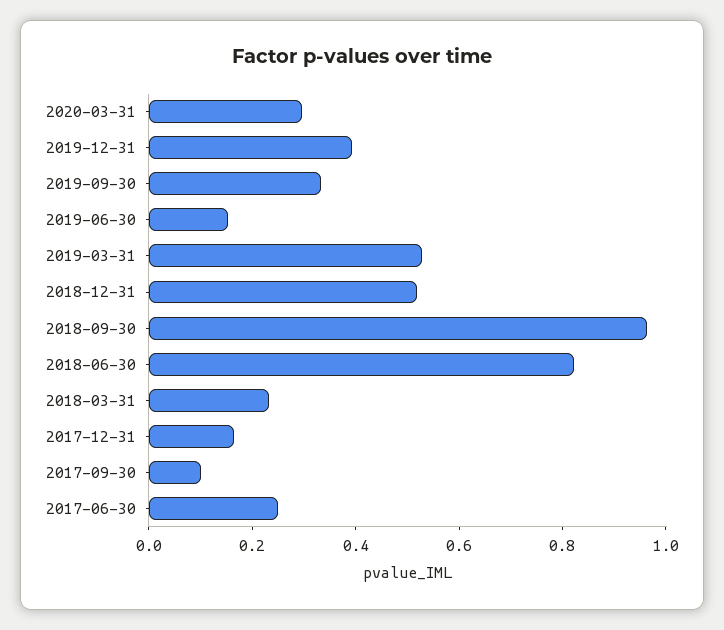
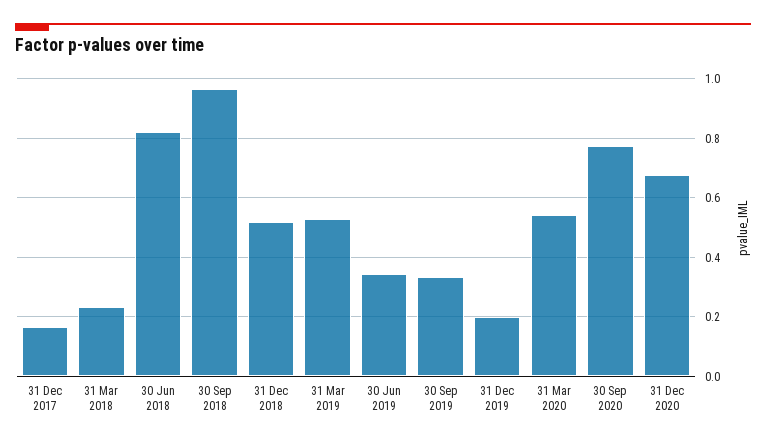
2020-03-31: 0.3 -> 0.55
2019-12-31: 0.4 -> 0.2
2019-06-30: 0.15 -> 0.35
2017-09-30: 0.1 -> none
2017-06-30: 0.25 -> none
30 Sep 2020: none -> 0.775
31 Dec 2020: none -> 0.675

